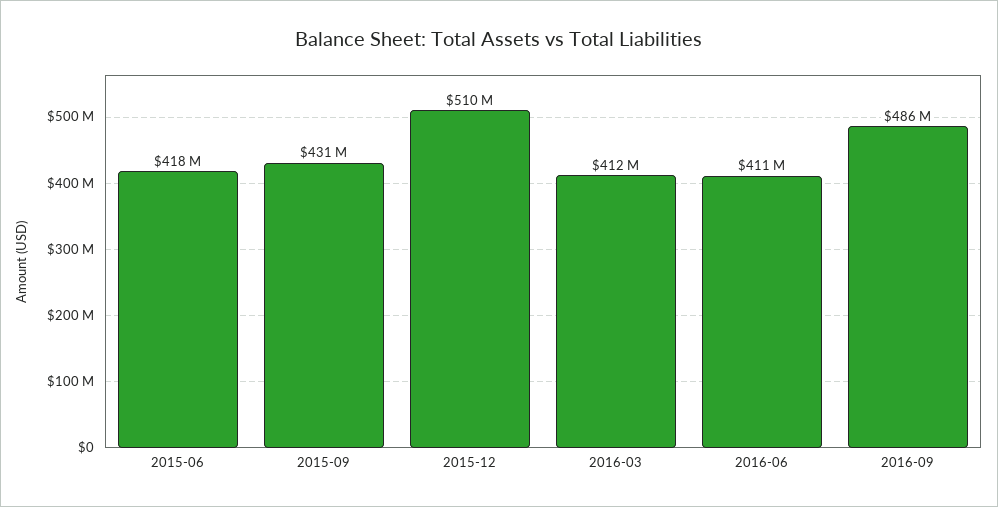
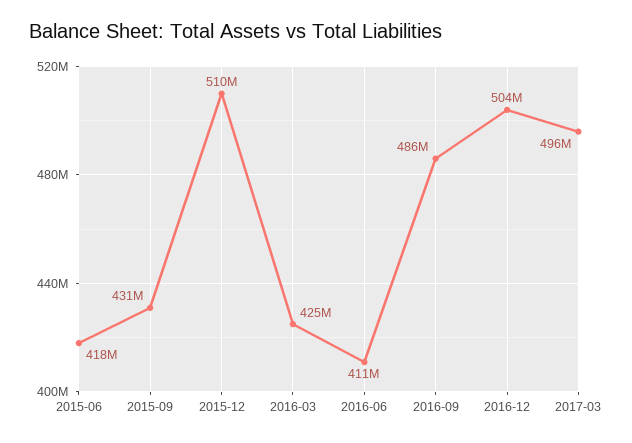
2016-03: 412000000 -> 425000000
2016-12: none -> 504000000
2017-03: none -> 496000000

